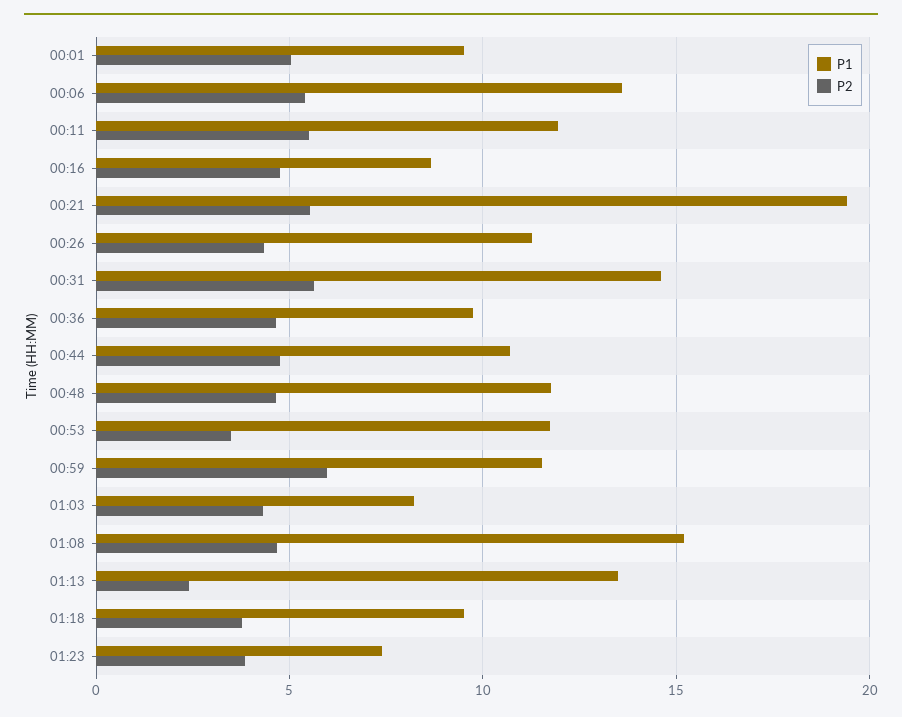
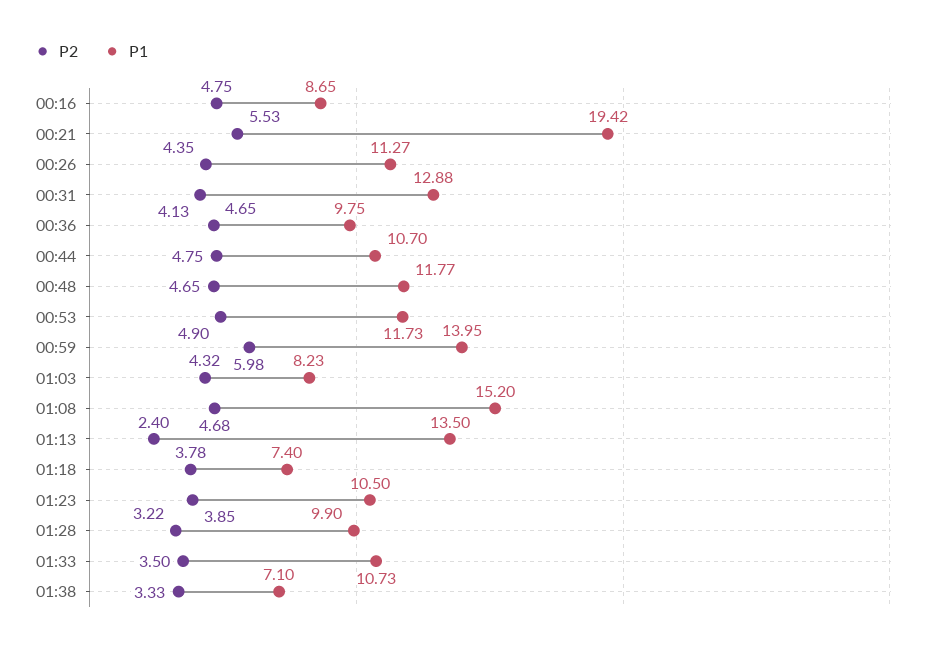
P1, 00:01: 9.5 -> none
P2, 00:01: 5 -> none
P1, 00:06: 13.5 -> none
P2, 00:06: 5.5 -> none
P1, 00:11: 12 -> none
P2, 00:11: 5.5 -> none
P1, 00:31: 14.5 -> 12.88
P2, 00:31: 5.5 -> 4.13
P2, 00:53: 3.5 -> 4.9
P1, 00:59: 11.5 -> 13.95
P1, 01:18: 9.5 -> 7.4
P1, 01:23: 7.5 -> 10.5
P2, 01:28: none -> 3.22
P1, 01:28: none -> 9.9
P2, 01:33: none -> 3.5
P1, 01:33: none -> 10.73
P2, 01:38: none -> 3.33
P1, 01:38: none -> 7.1

